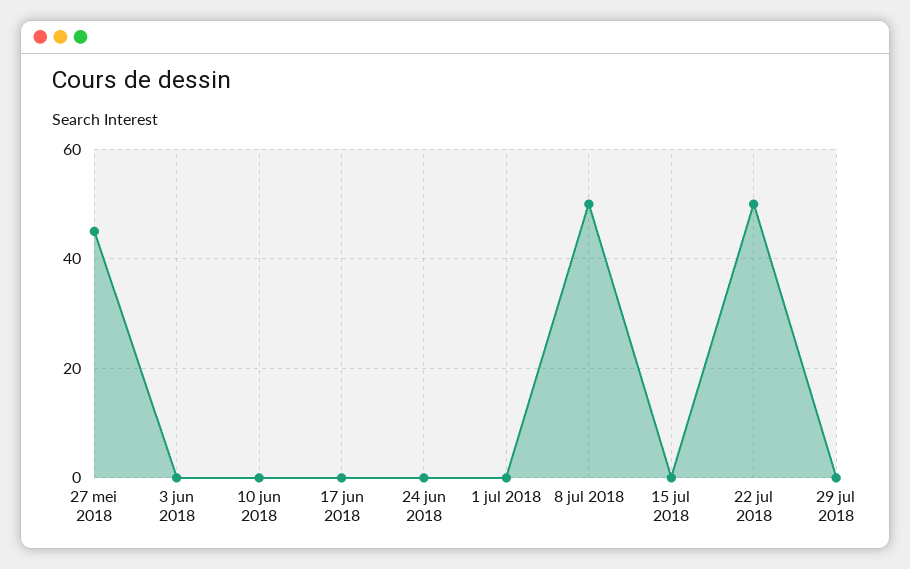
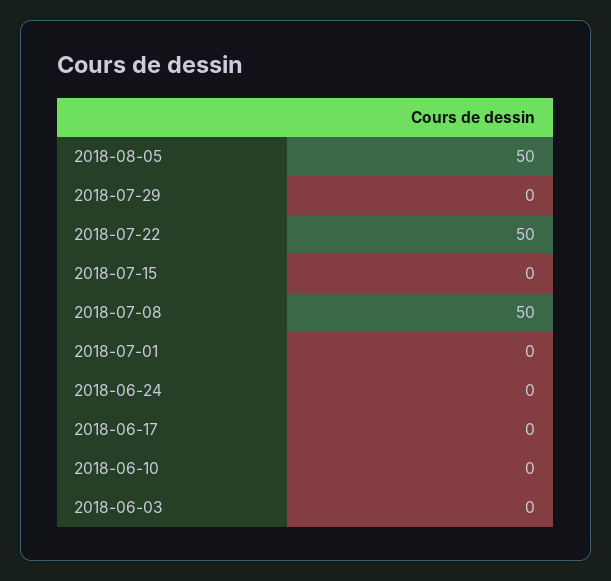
27 mei 2018: 45 -> none
2018-08-05: none -> 50

